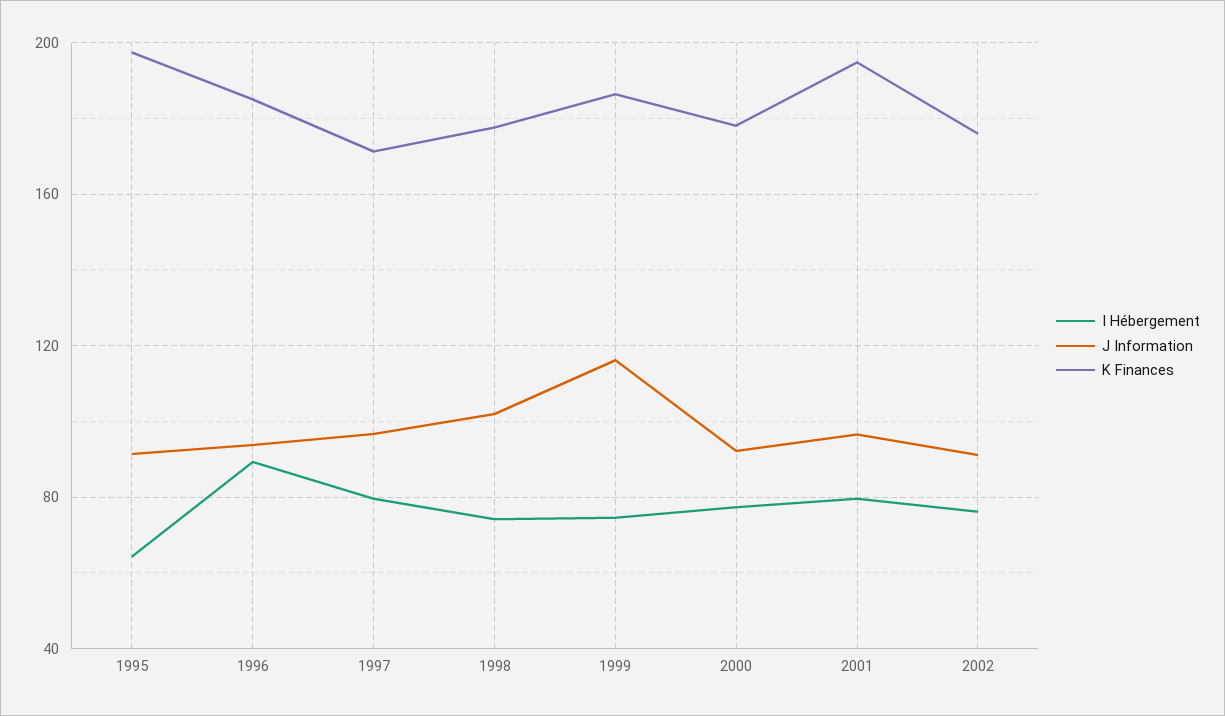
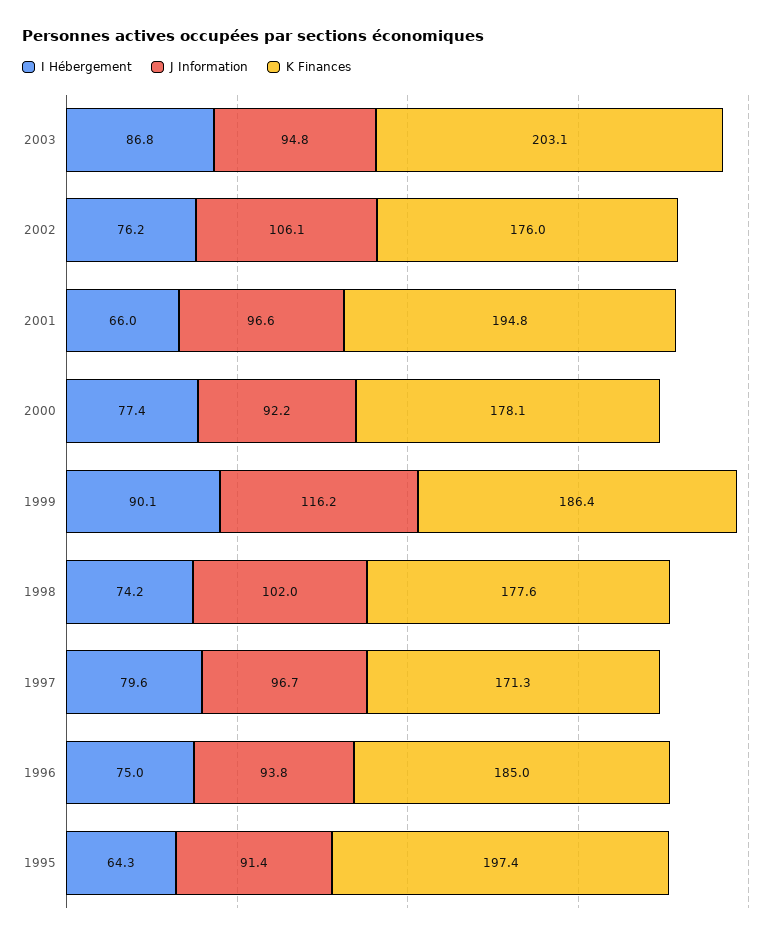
I Hébergement, 1996: 90 -> 75
I Hébergement, 1999: 75 -> 90.1
I Hébergement, 2001: 80 -> 66
J Information, 2002: 90 -> 106.1
I Hébergement, 2003: none -> 86.8
J Information, 2003: none -> 94.8
K Finances, 2003: none -> 203.1

